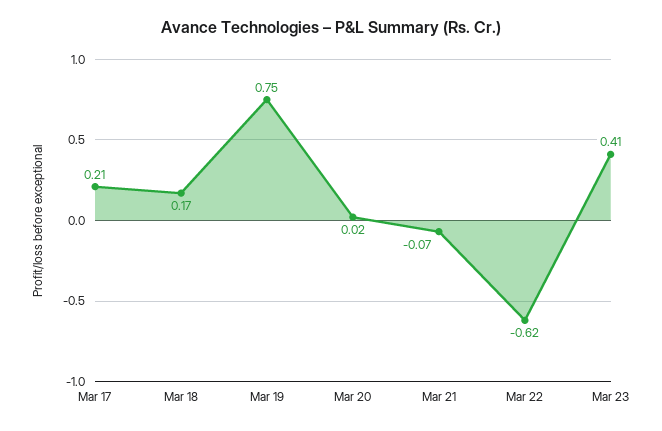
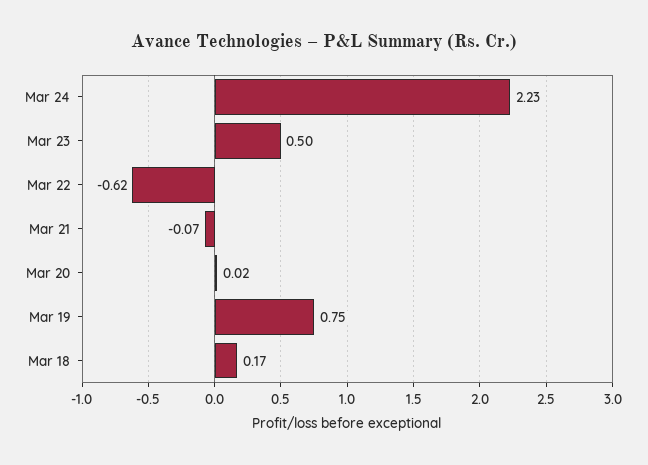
Mar 17: 0.21 -> none
Mar 23: 0.41 -> 0.5
Mar 24: none -> 2.23

